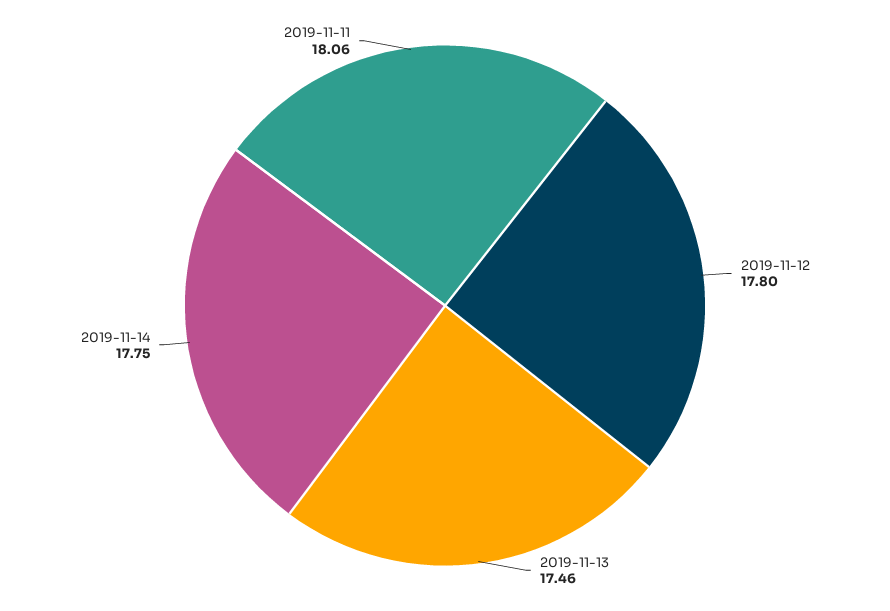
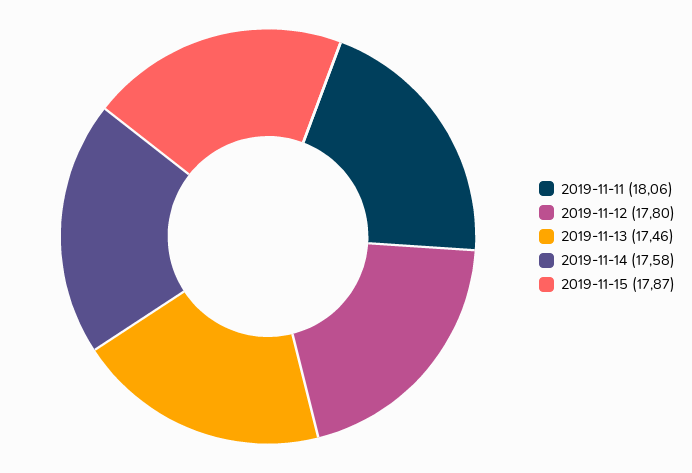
2019-11-14: 17.75 -> 17.58
2019-11-15: none -> 17.87

